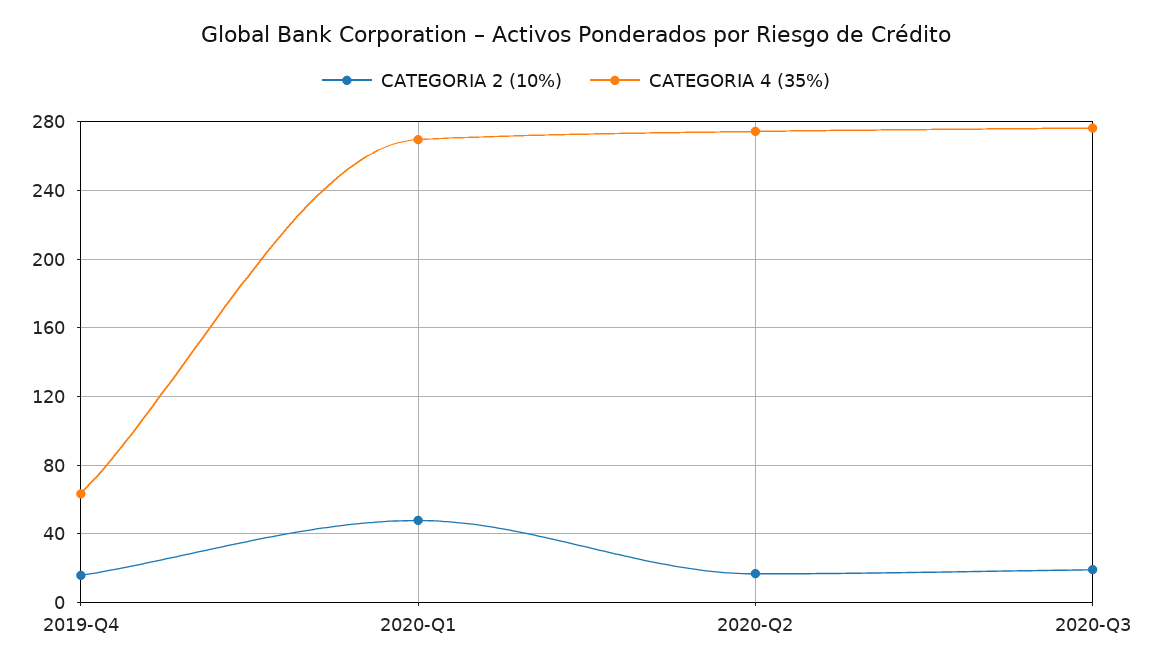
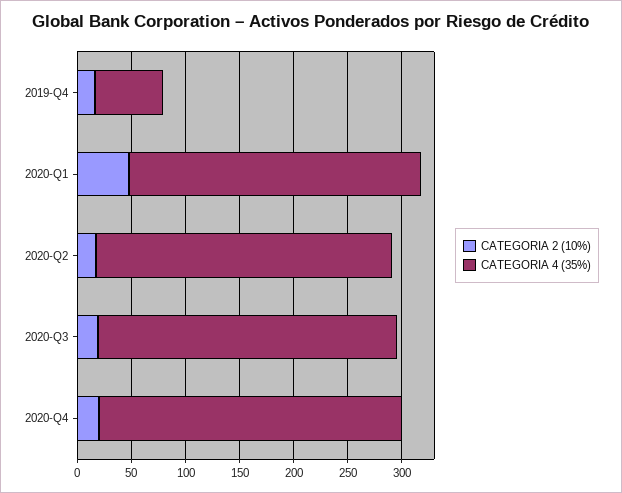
CATEGORIA 2 (10%), 2020-Q4: none -> 20
CATEGORIA 4 (35%), 2020-Q4: none -> 280

